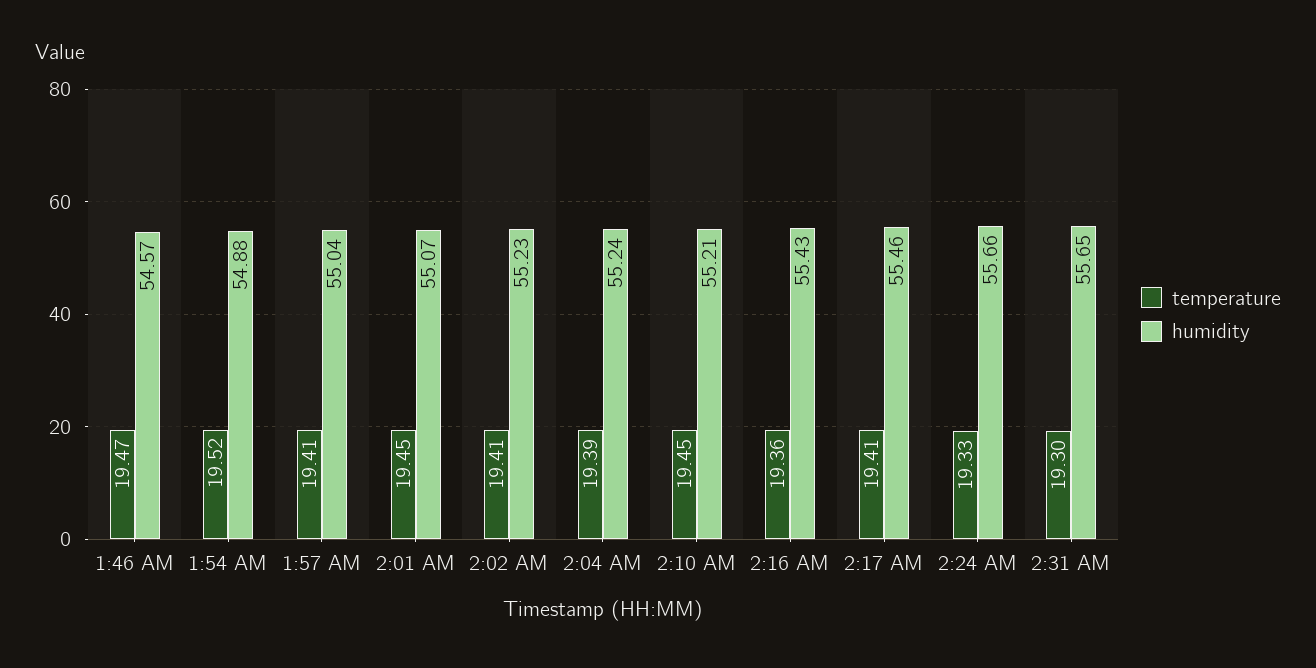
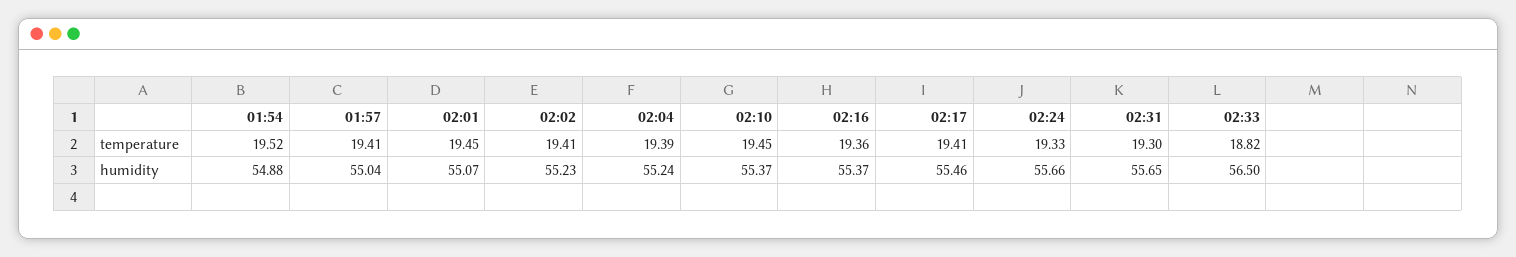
temperature, 1:46 AM: 19.47 -> none
humidity, 1:46 AM: 54.57 -> none
humidity, 2:10 AM: 55.21 -> 55.37
humidity, 2:16 AM: 55.43 -> 55.37
temperature, 02:33: none -> 18.82
humidity, 02:33: none -> 56.5

